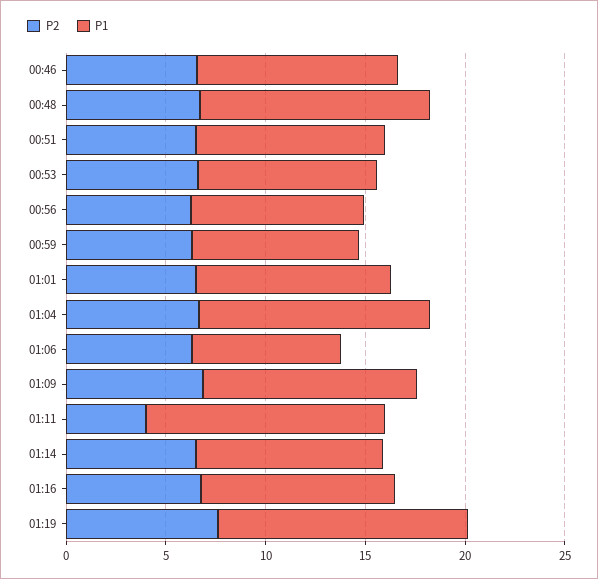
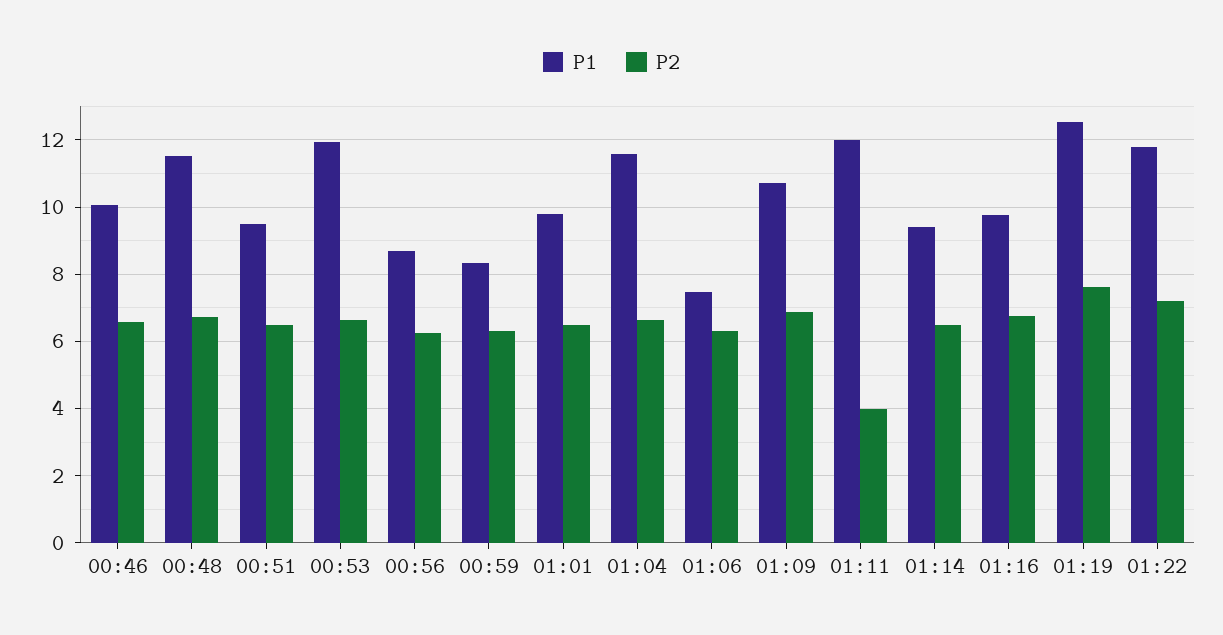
P1, 00:53: 9 -> 12
P1, 01:22: none -> 11.8
P2, 01:22: none -> 7.2

